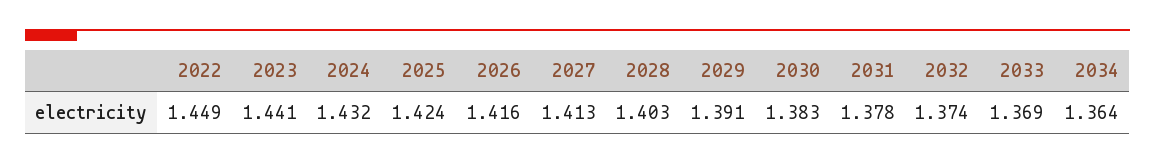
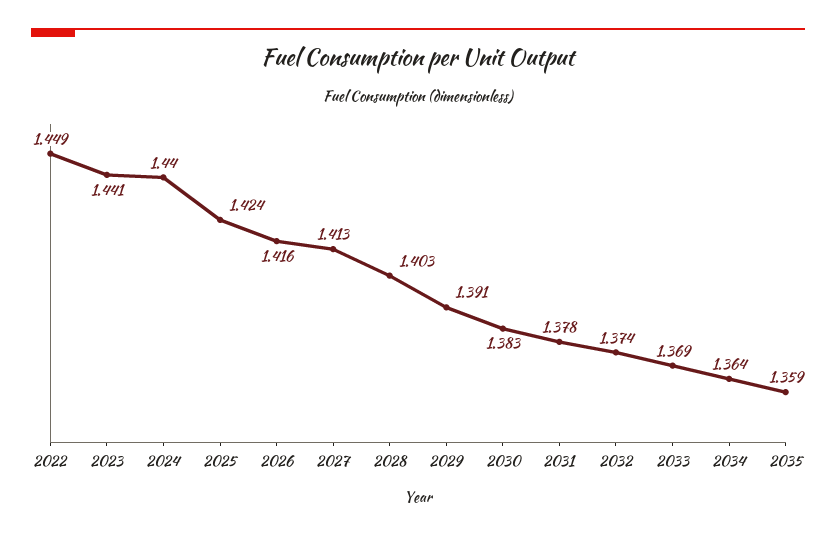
2024: 1.432 -> 1.44
2035: none -> 1.359

